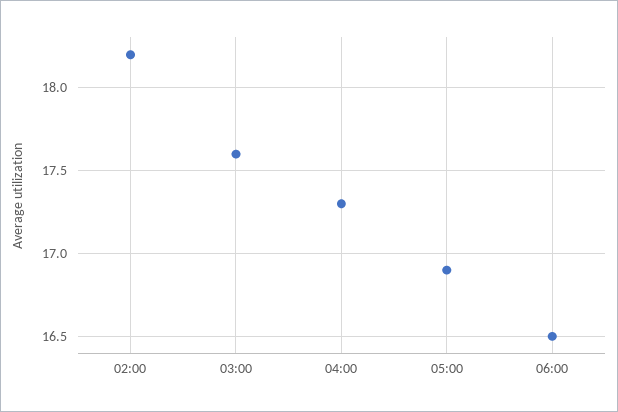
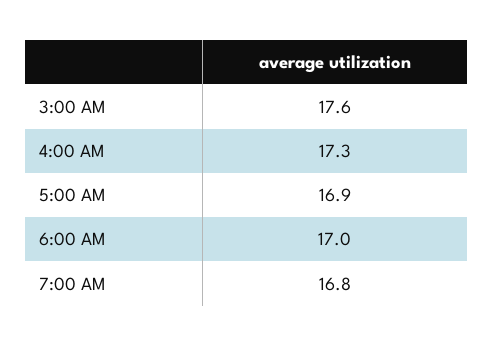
02:00: 18.2 -> none
06:00: 16.5 -> 17
7:00 AM: none -> 16.8

